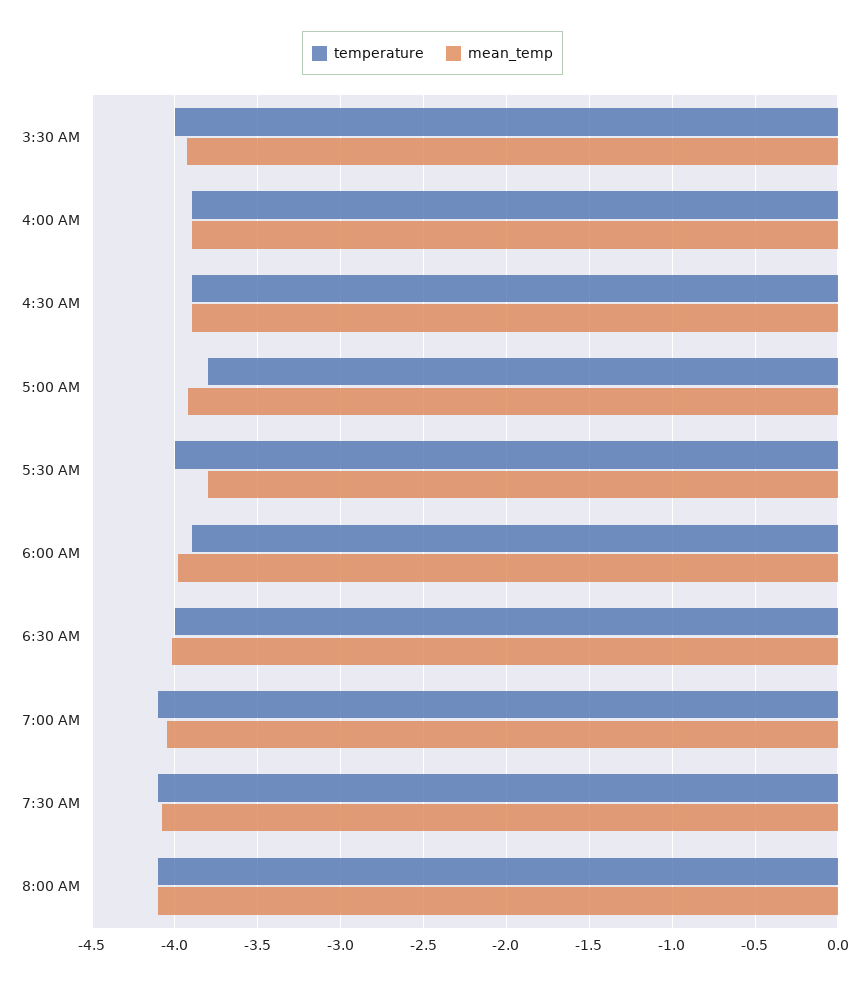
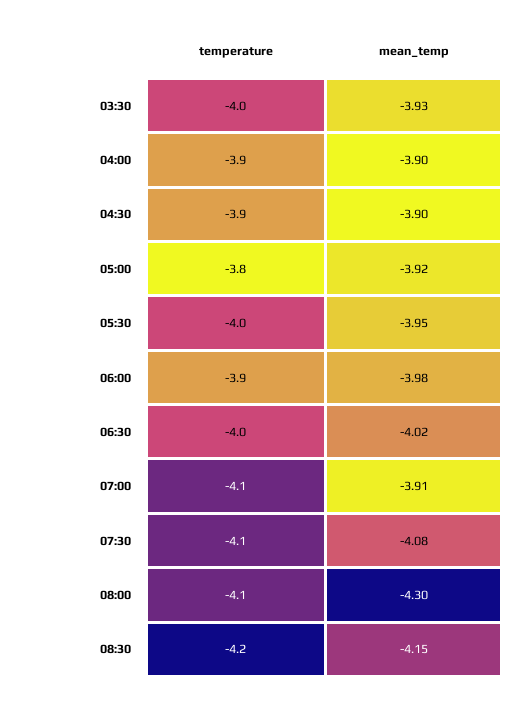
mean_temp, 5:30 AM: -3.8 -> -3.95
mean_temp, 7:00 AM: -4.05 -> -3.91
mean_temp, 8:00 AM: -4.1 -> -4.3
temperature, 08:30: none -> -4.2
mean_temp, 08:30: none -> -4.15

